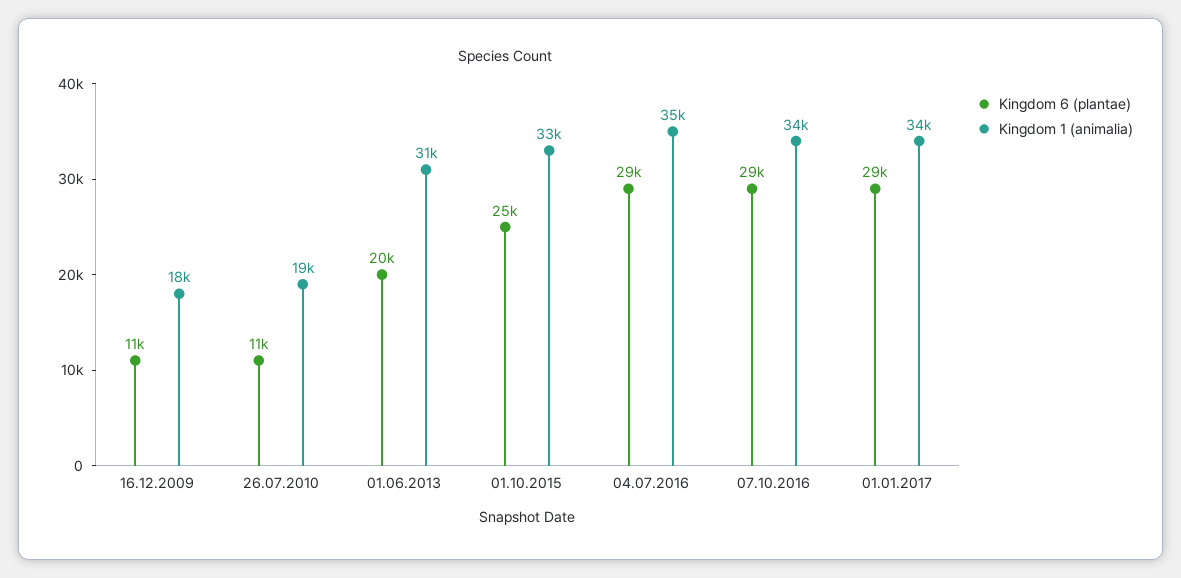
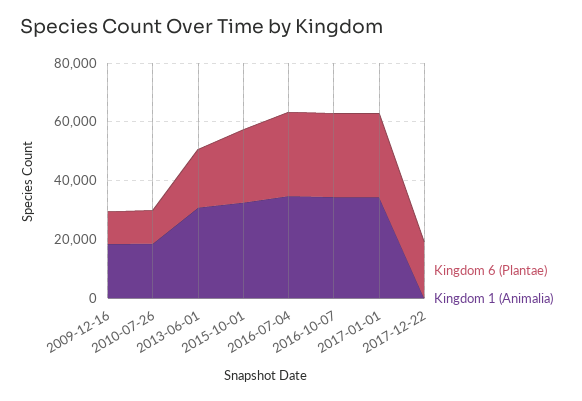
Kingdom 6 (plantae), 2017-12-22: none -> 20000
Kingdom 1 (animalia), 2017-12-22: none -> 0

